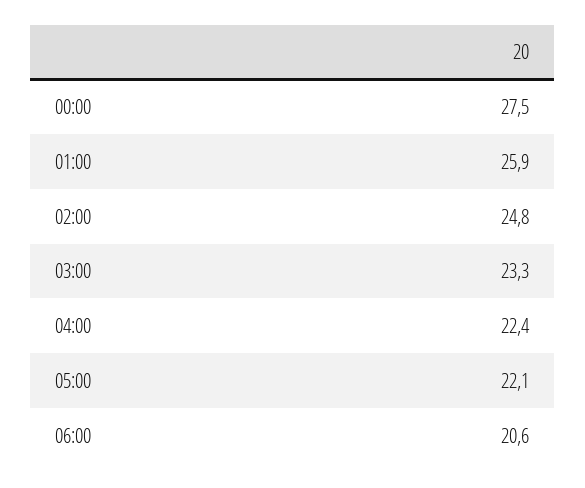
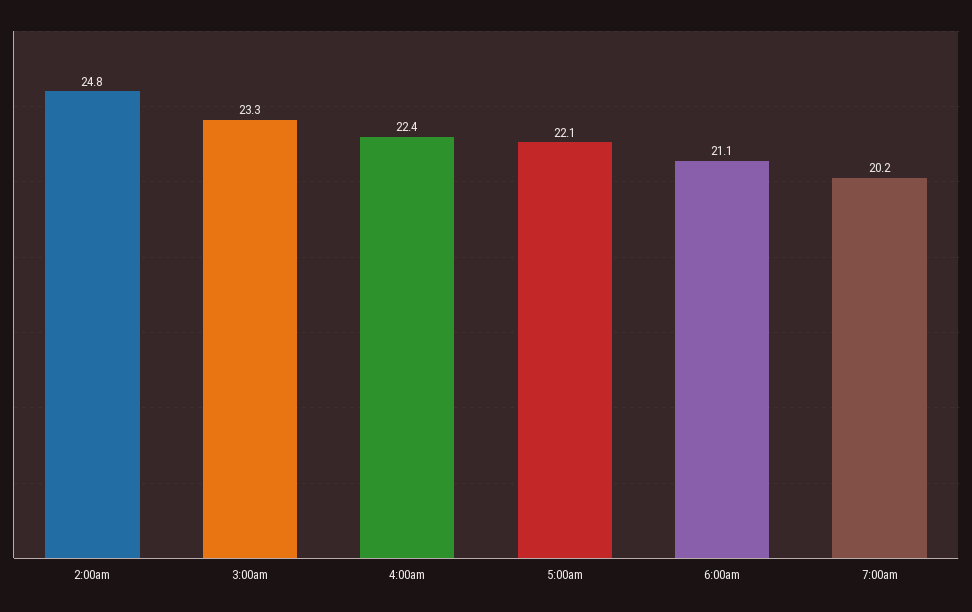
00:00: 27.5 -> none
01:00: 25.9 -> none
06:00: 20.6 -> 21.1
7:00am: none -> 20.2

